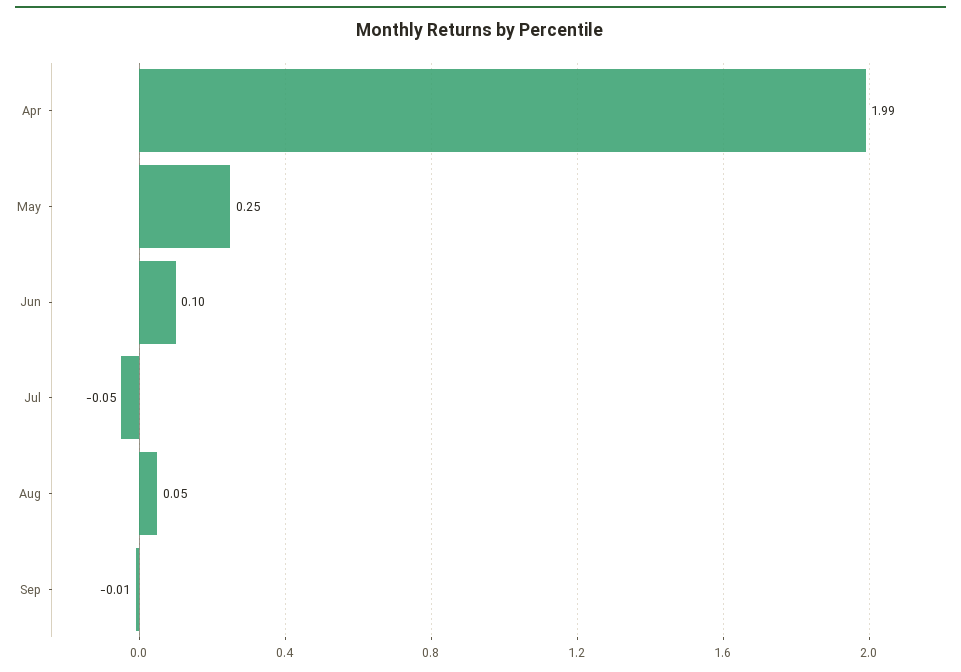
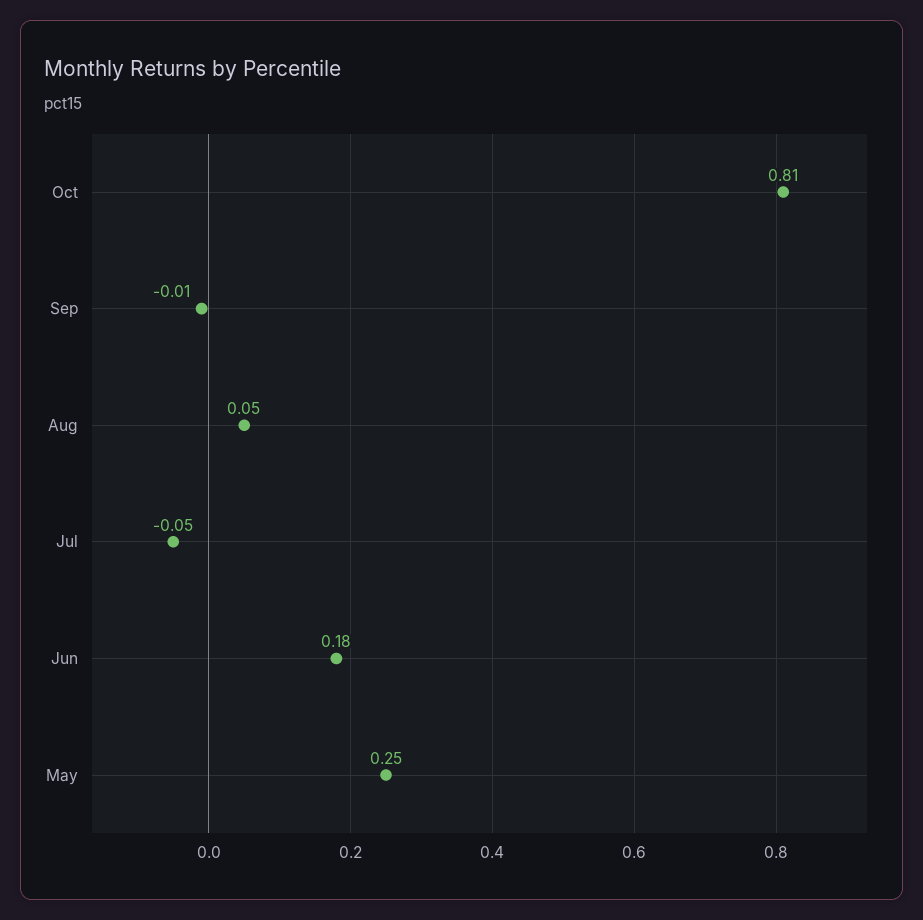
Apr: 1.99 -> none
Jun: 0.1 -> 0.18
Oct: none -> 0.81

